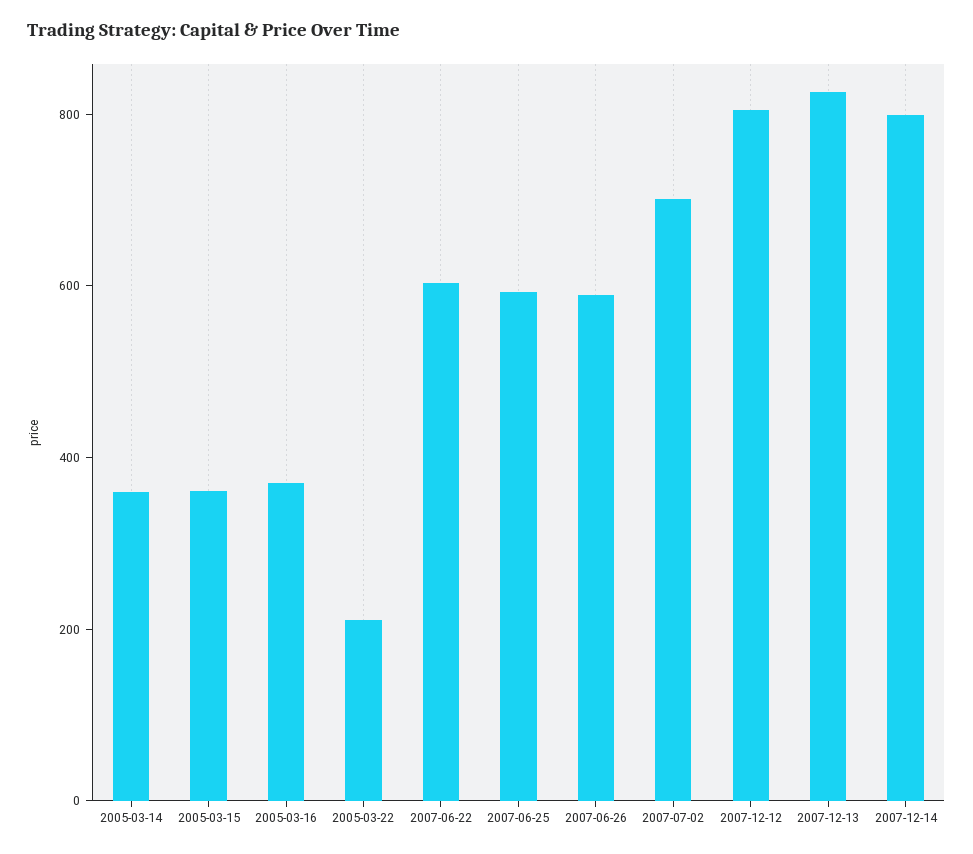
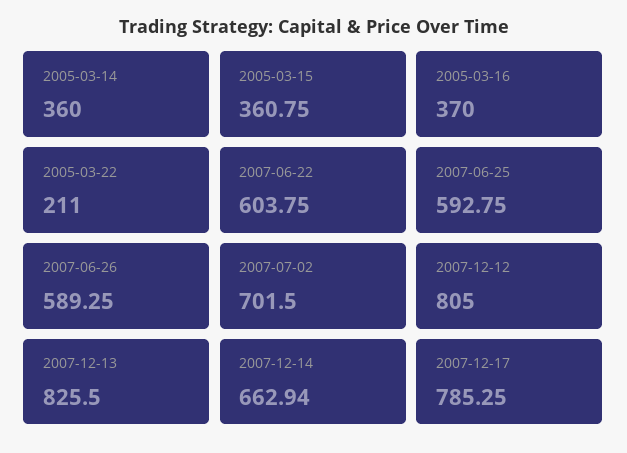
2007-12-14: 800 -> 662.94
2007-12-17: none -> 785.25

